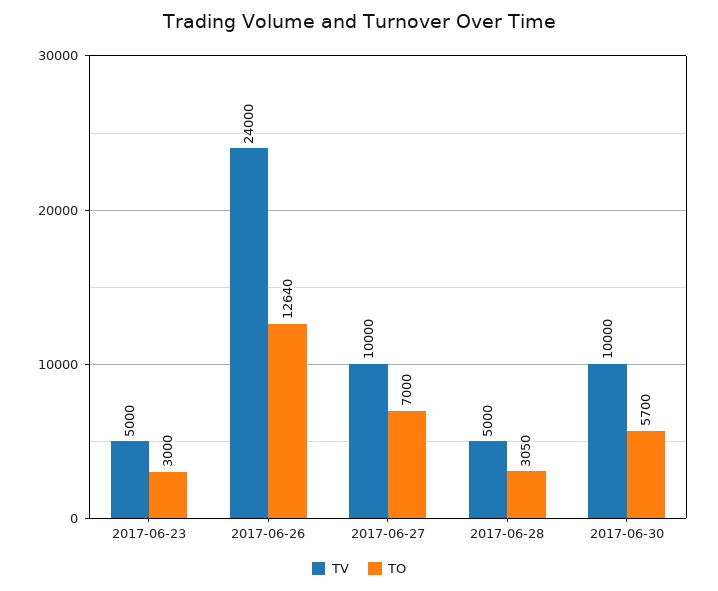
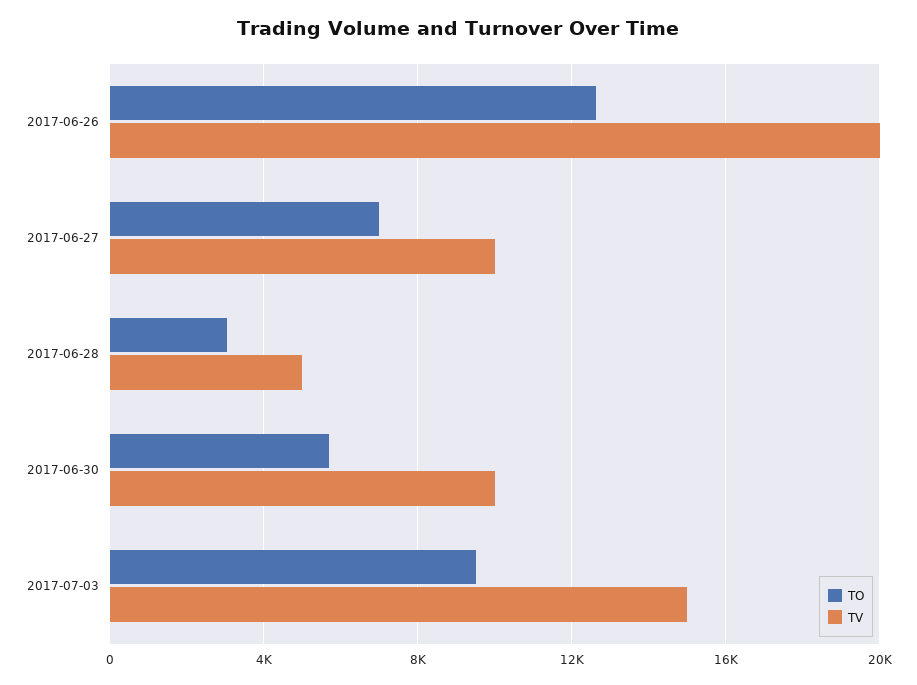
TV, 2017-06-23: 5000 -> none
TO, 2017-06-23: 3000 -> none
TV, 2017-06-26: 24000 -> 20000
TO, 2017-07-03: none -> 9500
TV, 2017-07-03: none -> 15000

